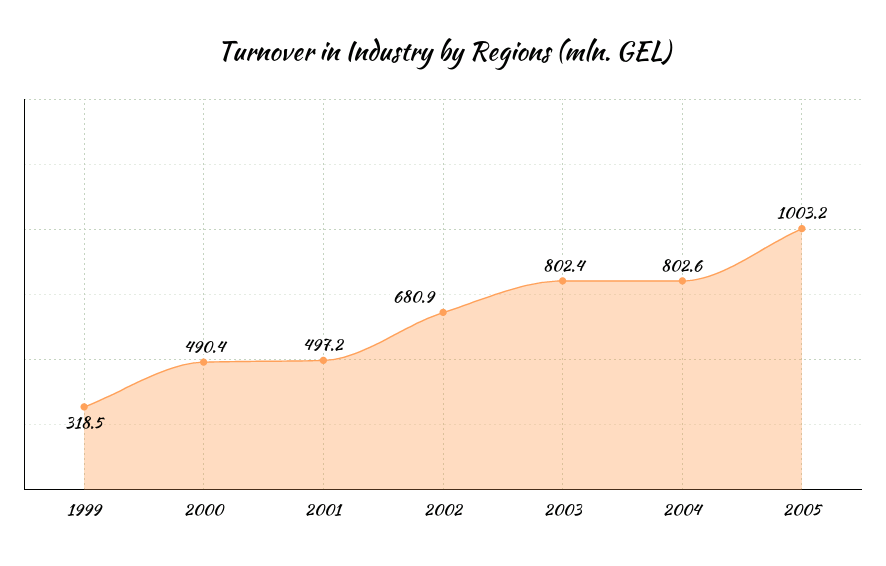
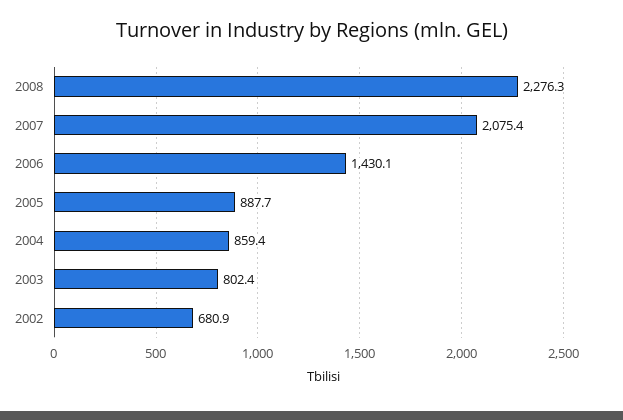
1999: 318.5 -> none
2000: 490.4 -> none
2001: 497.2 -> none
2004: 802.6 -> 859.4
2005: 1003.2 -> 887.7
2008: none -> 2276.3
2007: none -> 2075.4
2006: none -> 1430.1

